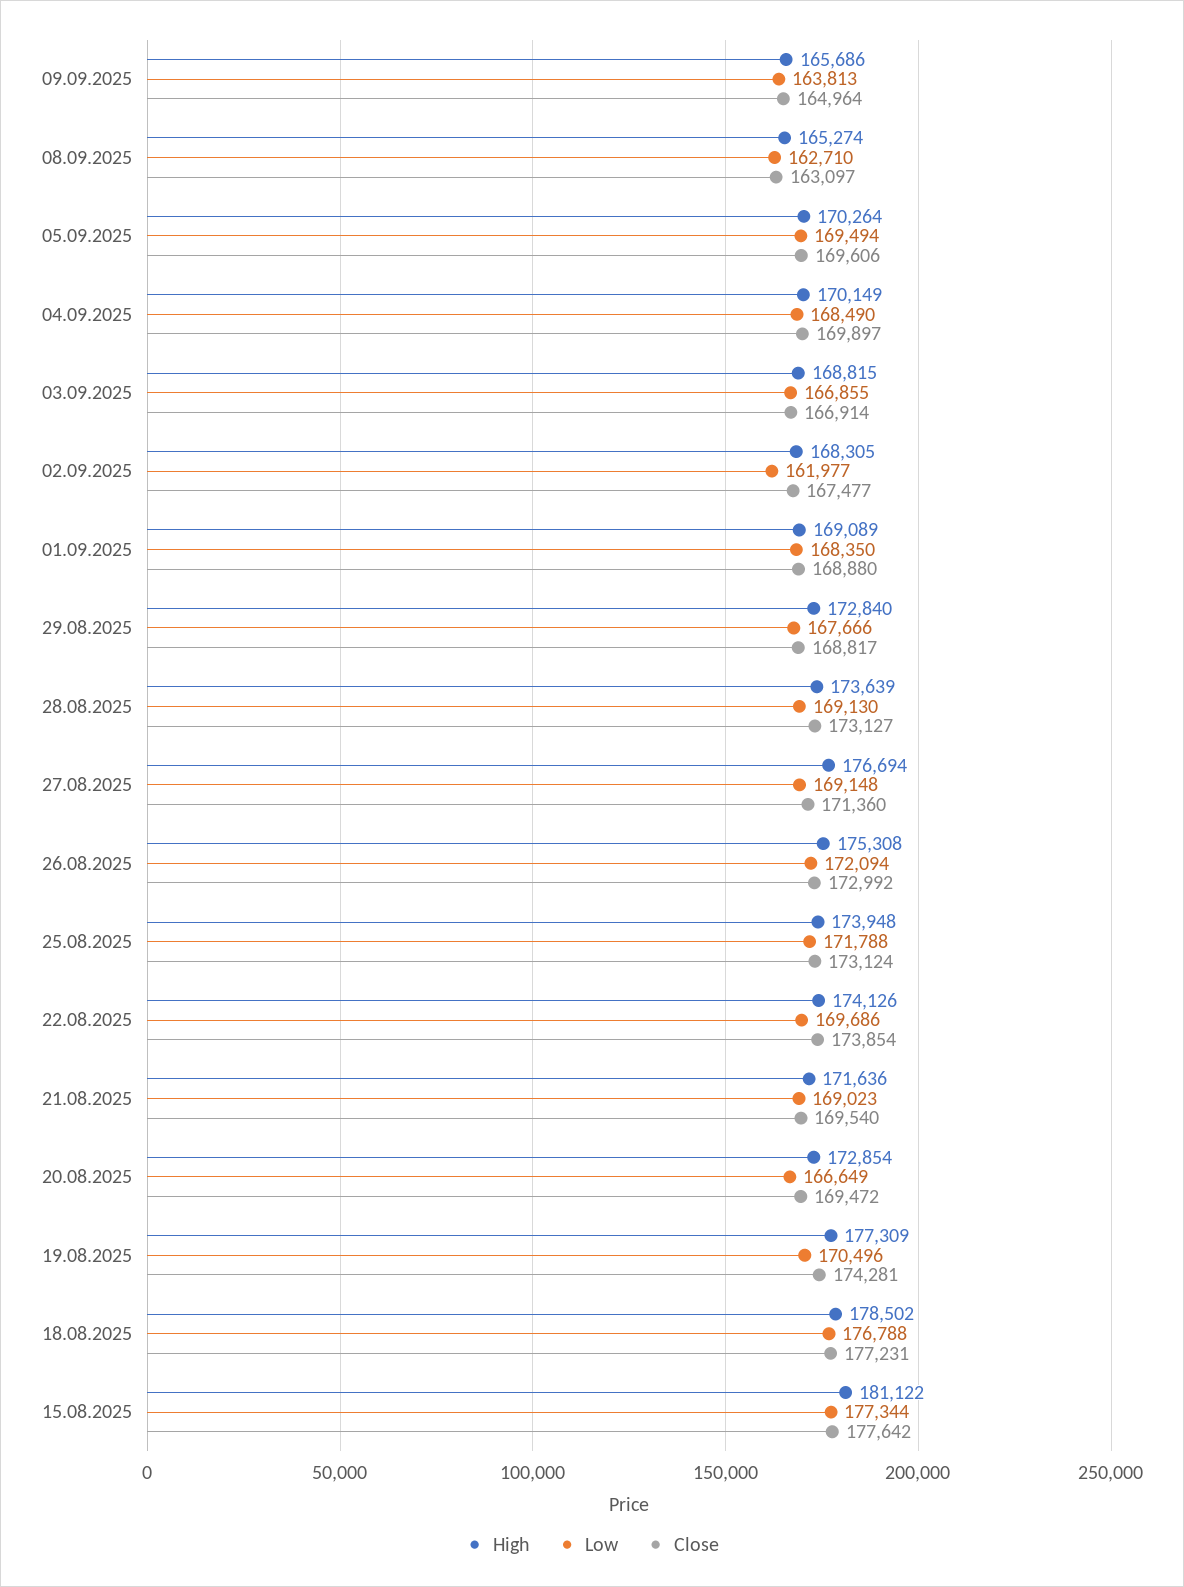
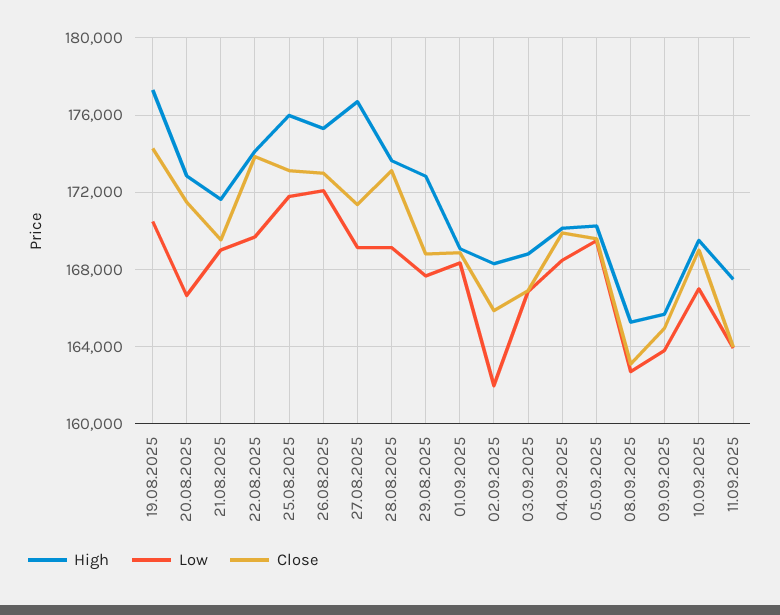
Close, 02.09.2025: 167477 -> 166000
High, 25.08.2025: 173948 -> 176000
Close, 20.08.2025: 169472 -> 171500
High, 18.08.2025: 178502 -> none
Low, 18.08.2025: 176788 -> none
Close, 18.08.2025: 177231 -> none
High, 15.08.2025: 181122 -> none
Low, 15.08.2025: 177344 -> none
Close, 15.08.2025: 177642 -> none
High, 10.09.2025: none -> 169500
Low, 10.09.2025: none -> 167000
Close, 10.09.2025: none -> 169000
High, 11.09.2025: none -> 167500
Low, 11.09.2025: none -> 164000
Close, 11.09.2025: none -> 164000

